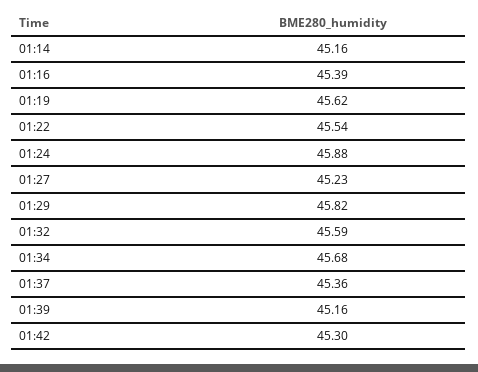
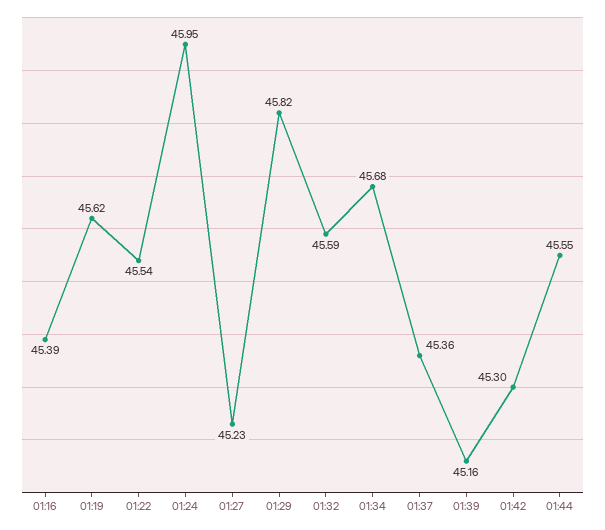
01:14: 45.16 -> none
01:24: 45.88 -> 45.95
01:44: none -> 45.55

